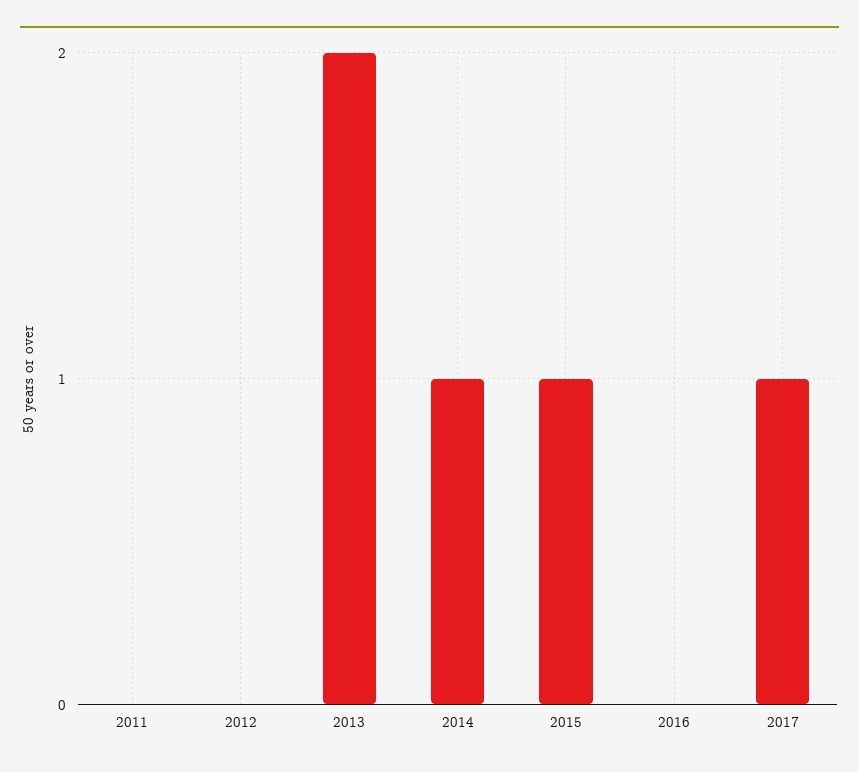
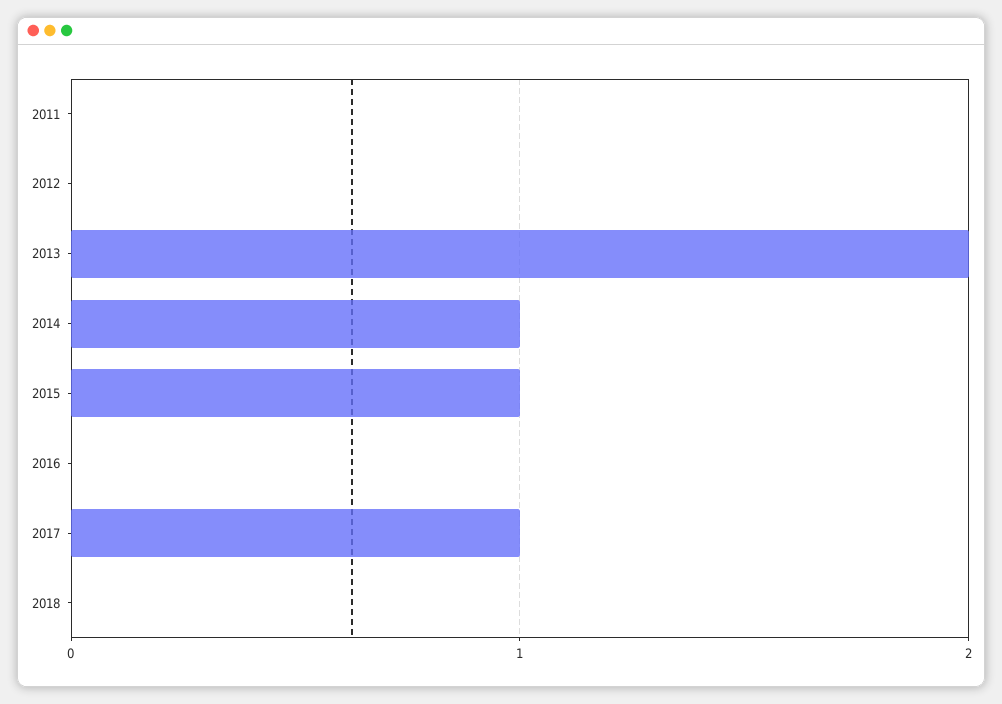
2018: none -> 0

